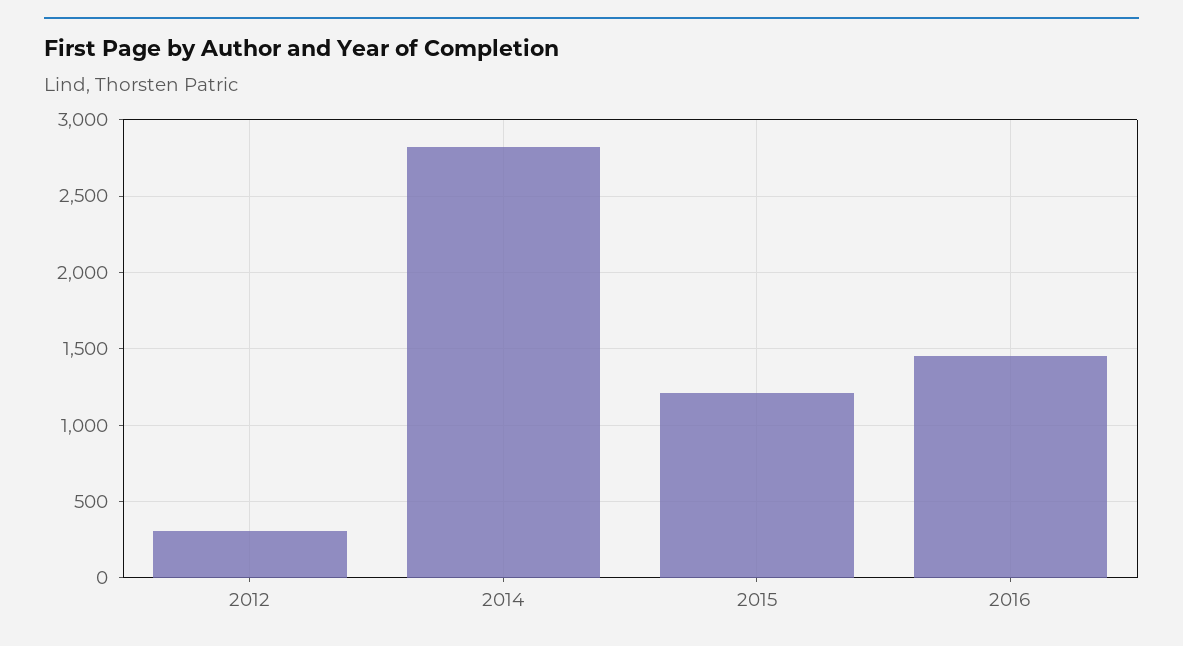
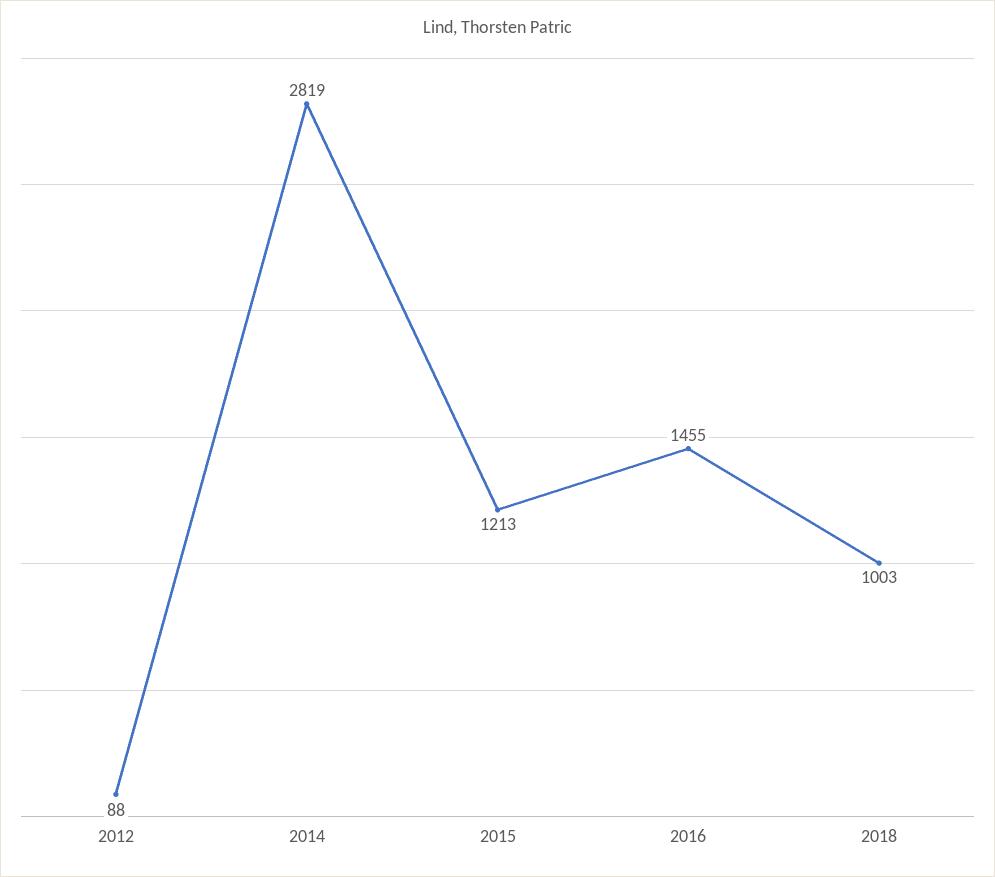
2012: 300 -> 88
2018: none -> 1003

